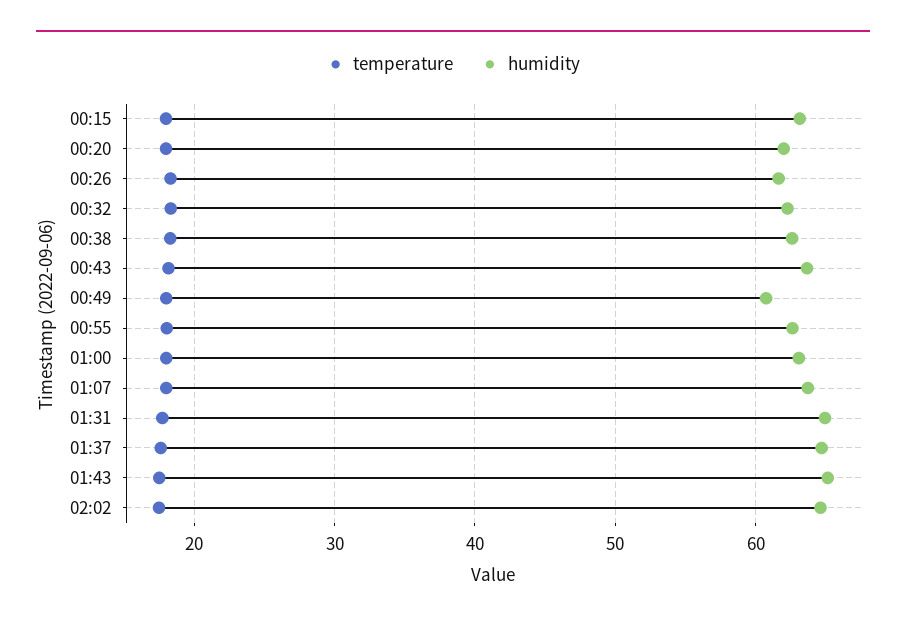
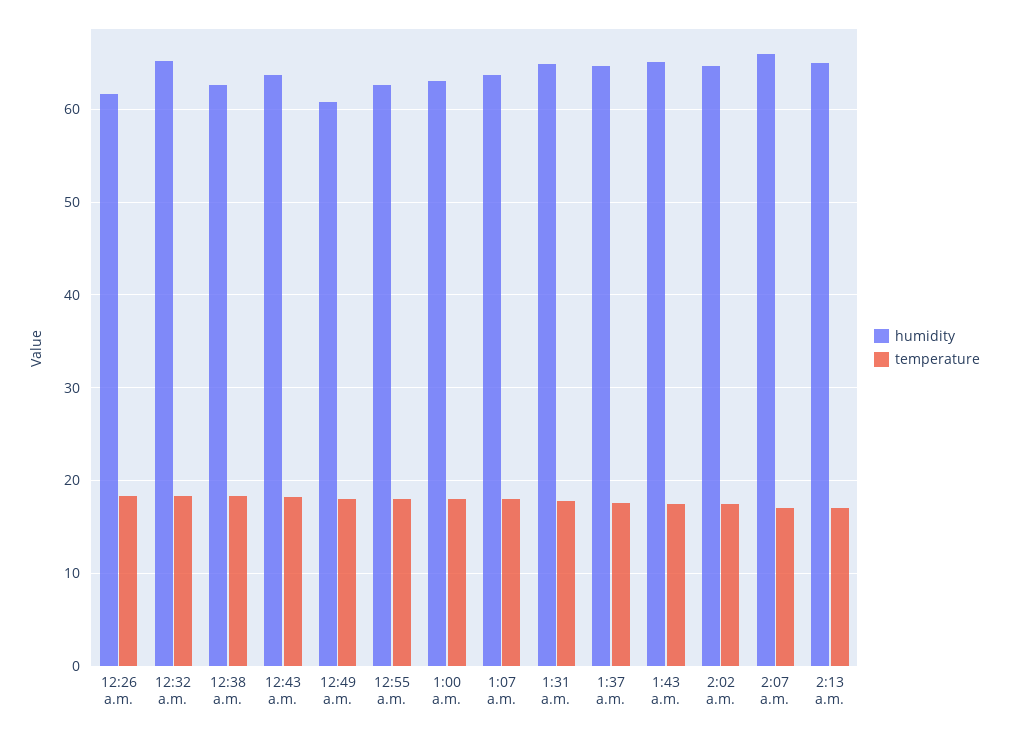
temperature, 00:15: 18 -> none
humidity, 00:15: 63 -> none
temperature, 00:20: 18 -> none
humidity, 00:20: 62 -> none
humidity, 00:32: 62 -> 65
humidity, 2:07 a.m.: none -> 66
temperature, 2:07 a.m.: none -> 17
humidity, 2:13 a.m.: none -> 65
temperature, 2:13 a.m.: none -> 17

